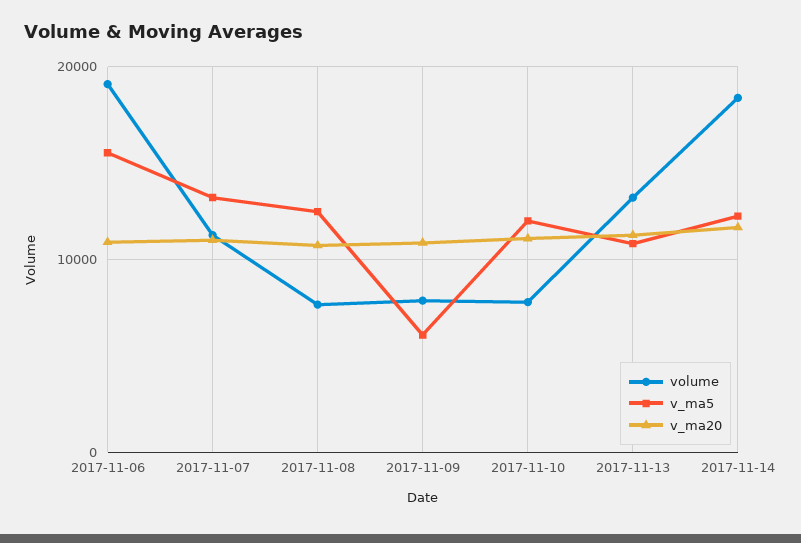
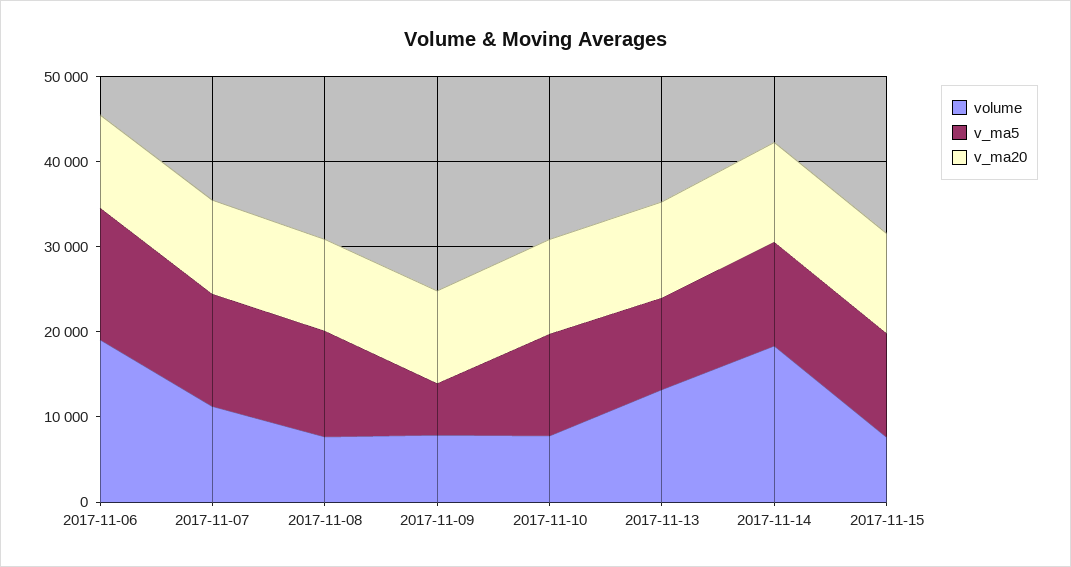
volume, 2017-11-15: none -> 8000
v_ma5, 2017-11-15: none -> 12000
v_ma20, 2017-11-15: none -> 12000

